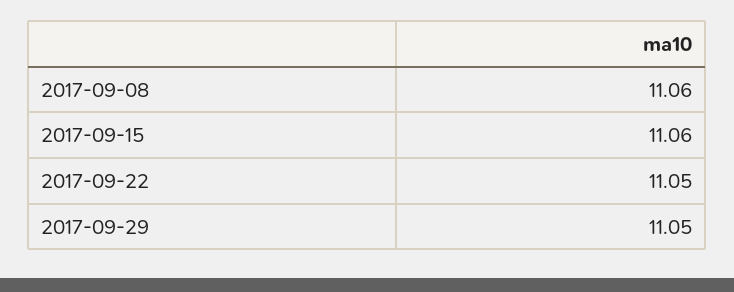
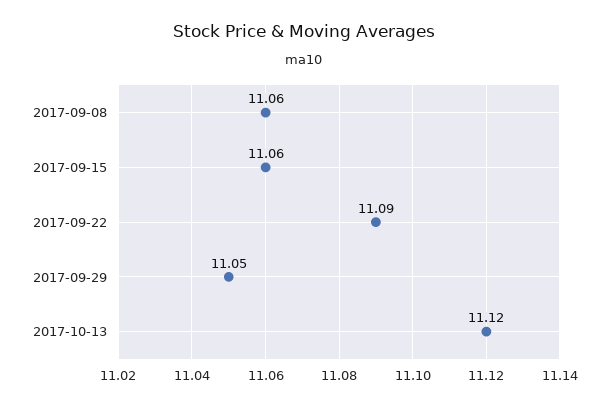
2017-09-22: 11.05 -> 11.09
2017-10-13: none -> 11.12

